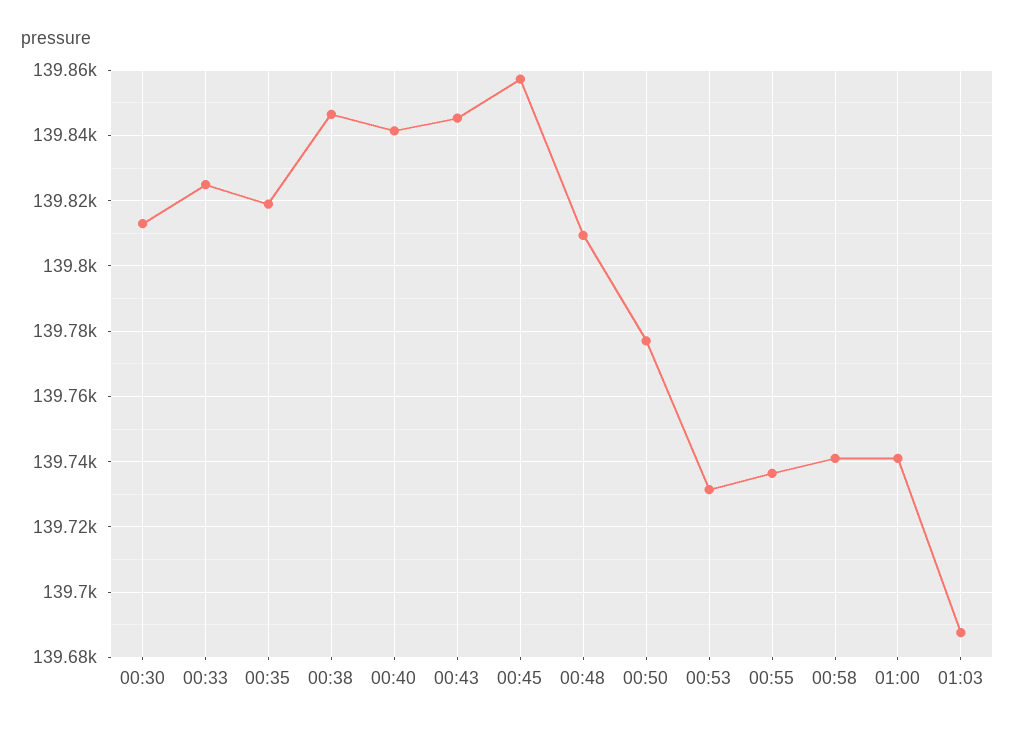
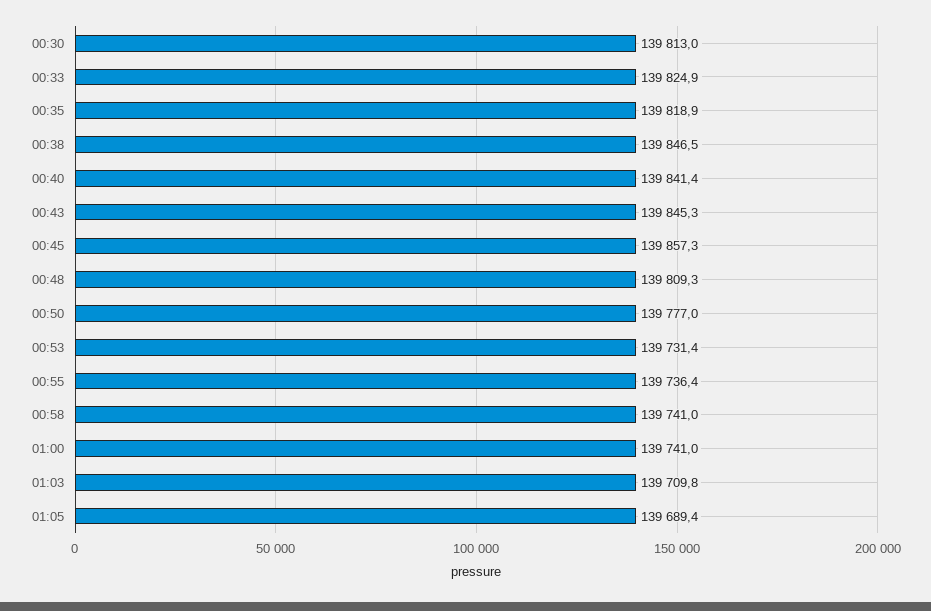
01:03: 139688 -> 139709.8
01:05: none -> 139689.4

